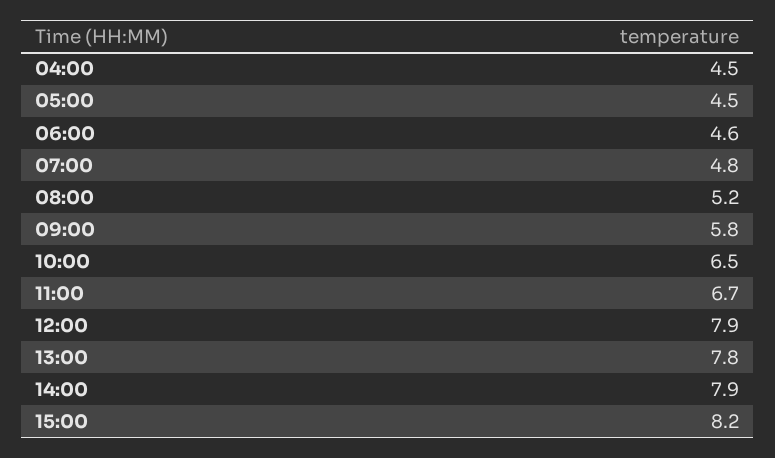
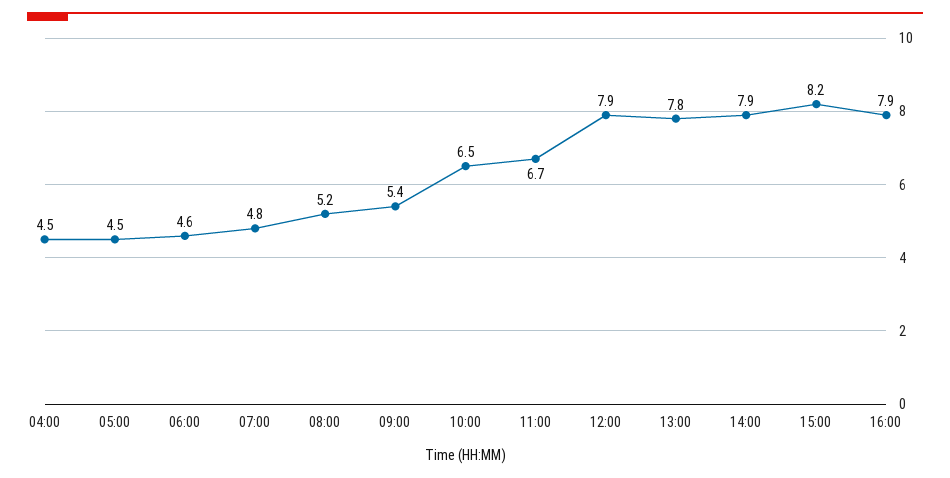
09:00: 5.8 -> 5.4
16:00: none -> 7.9

